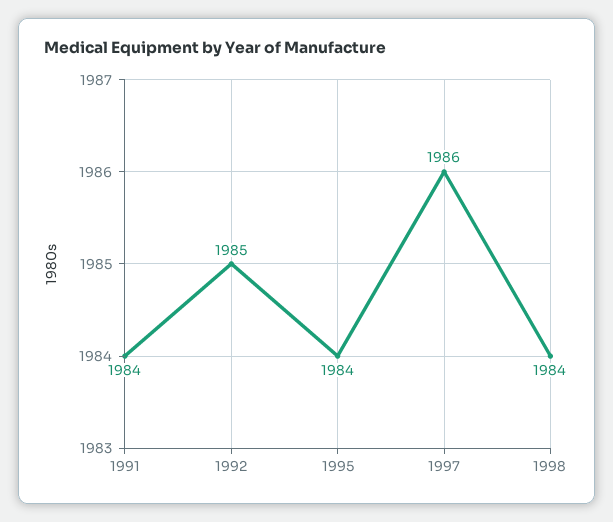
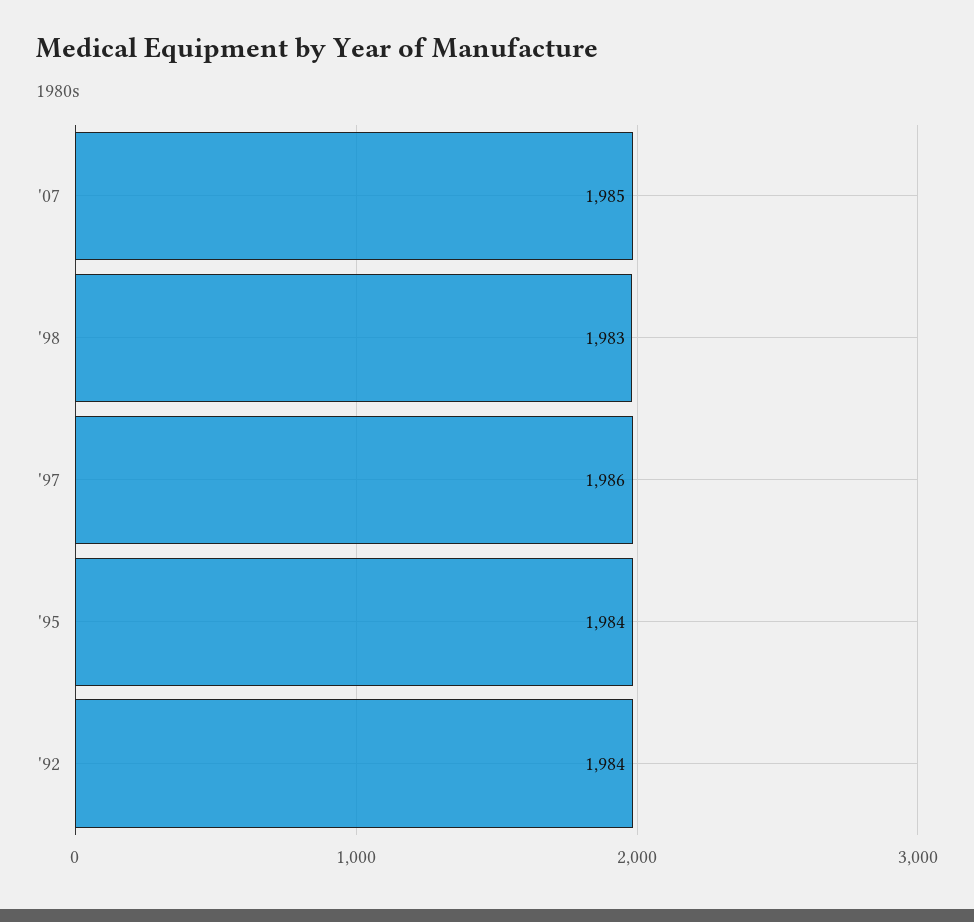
1991: 1984 -> none
1992: 1985 -> 1984
1998: 1984 -> 1983
'07: none -> 1985

